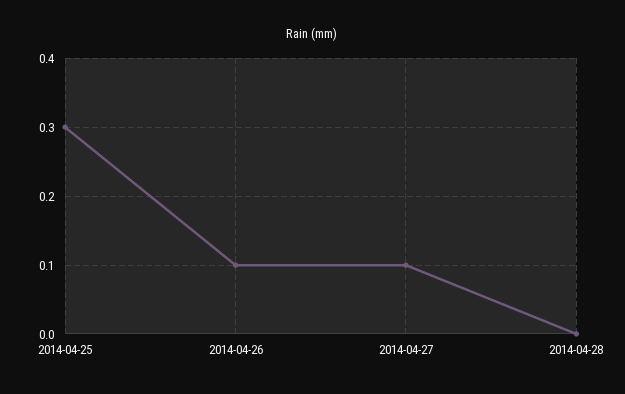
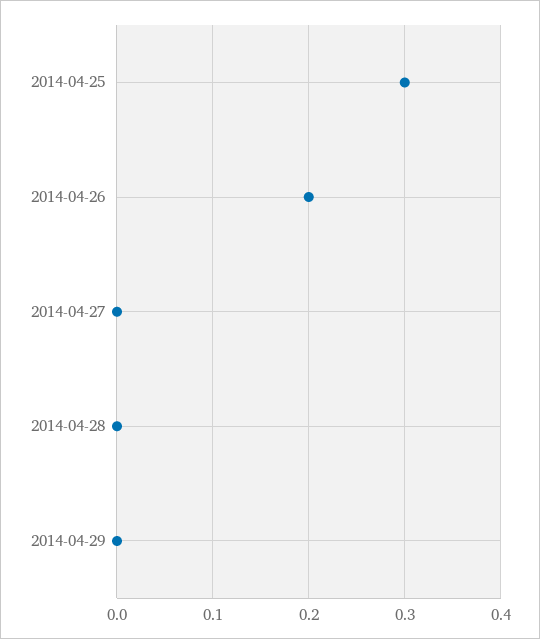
2014-04-26: 0.1 -> 0.2
2014-04-27: 0.1 -> 0
2014-04-29: none -> 0

